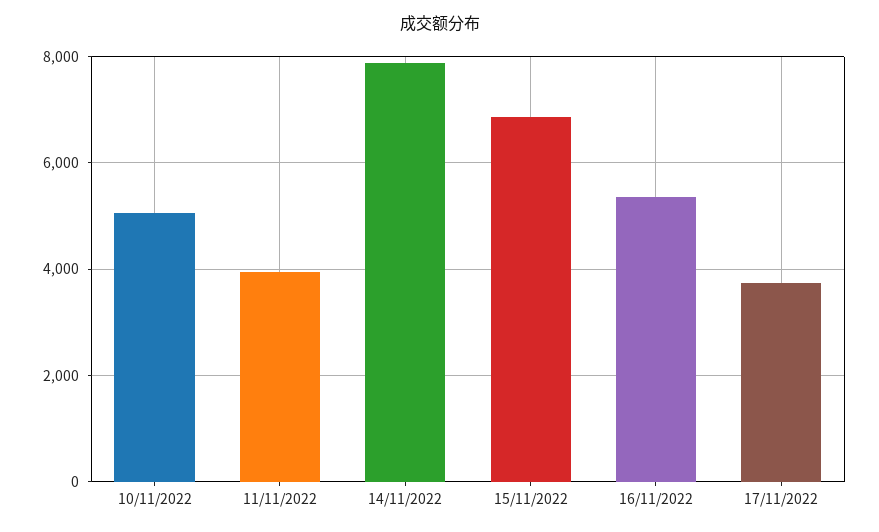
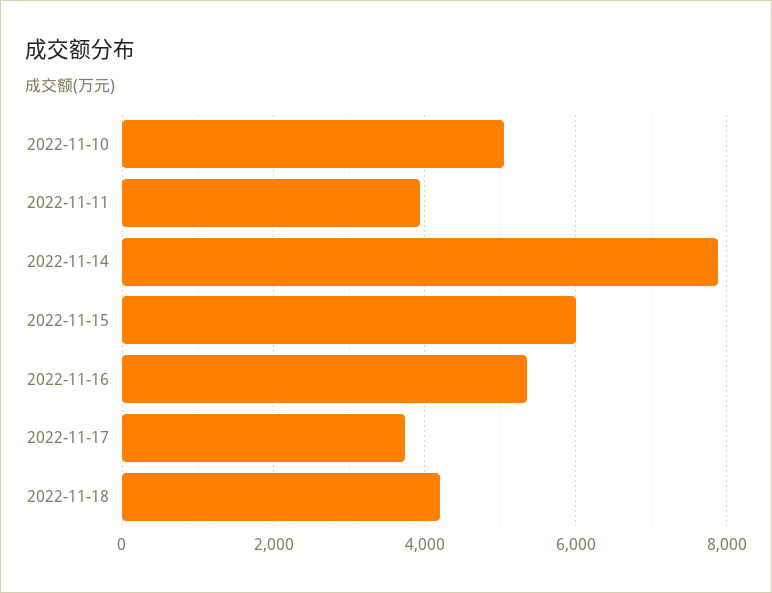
15/11/2022: 6800 -> 6000
2022-11-18: none -> 4200

